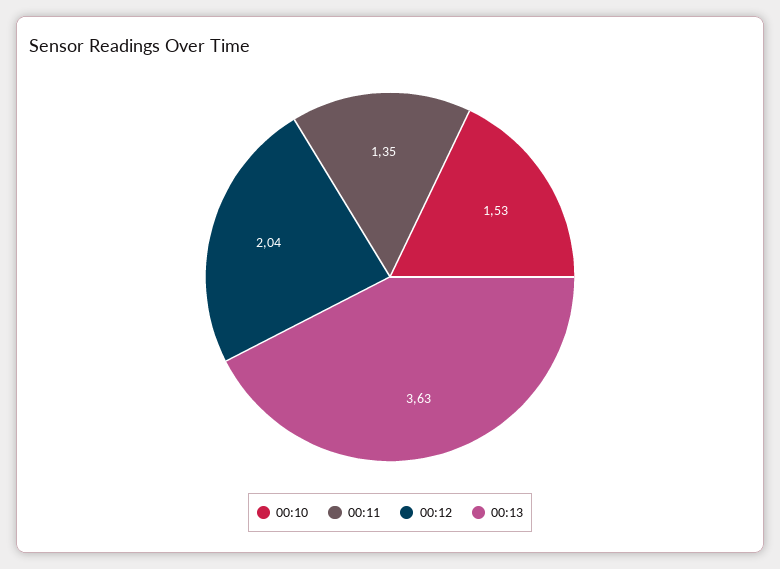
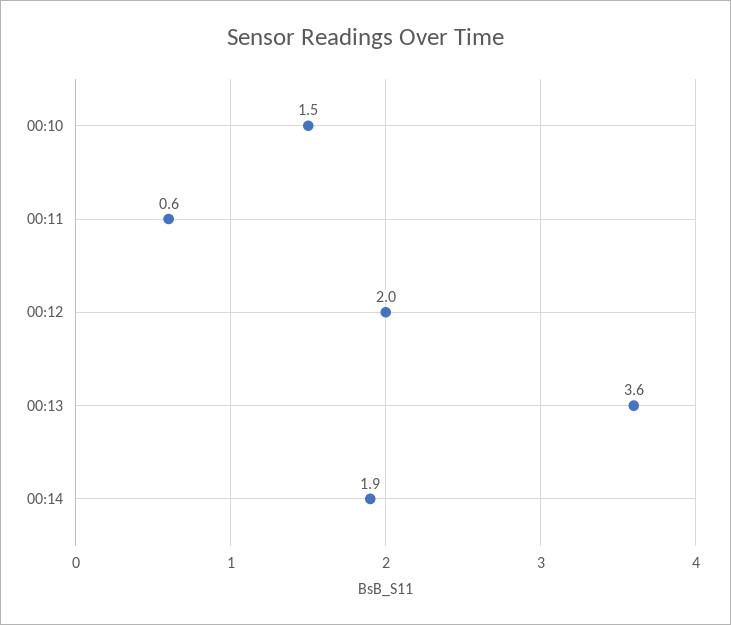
00:11: 1.35 -> 0.6
00:14: none -> 1.9

